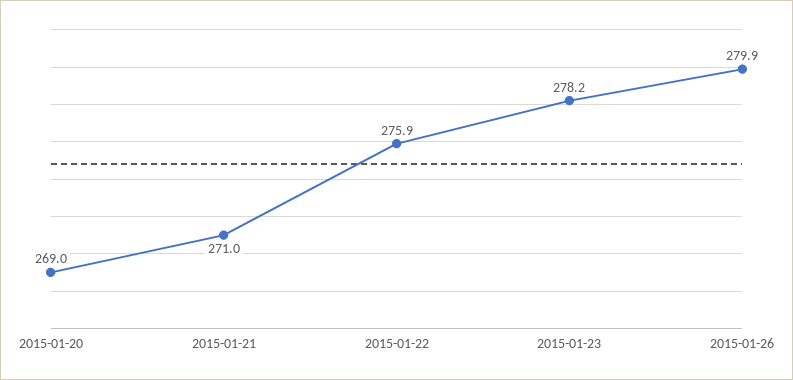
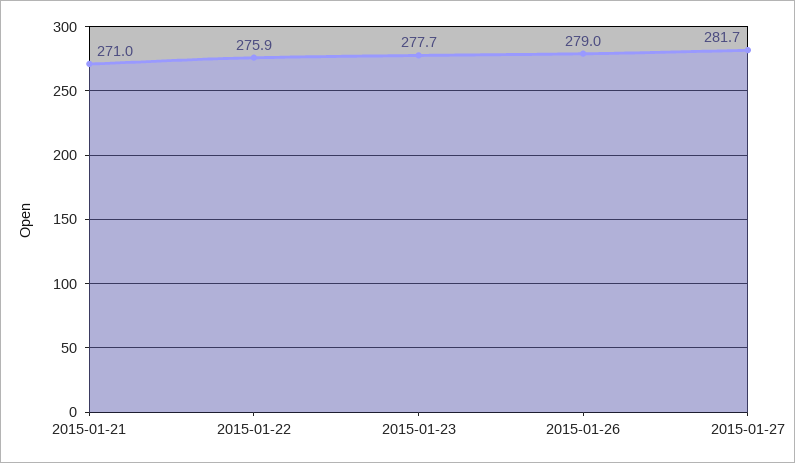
2015-01-20: 269 -> none
2015-01-23: 278.2 -> 277.7
2015-01-26: 279.9 -> 279
2015-01-27: none -> 281.7

